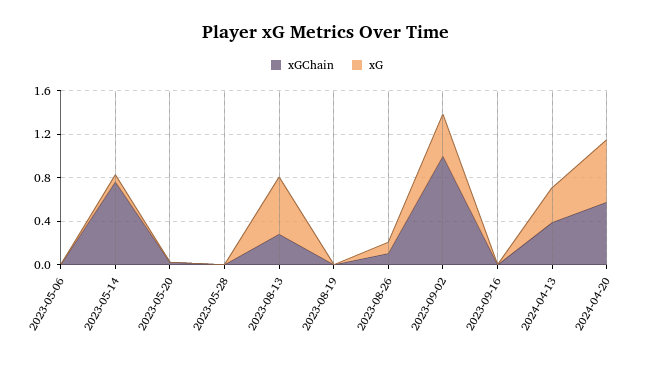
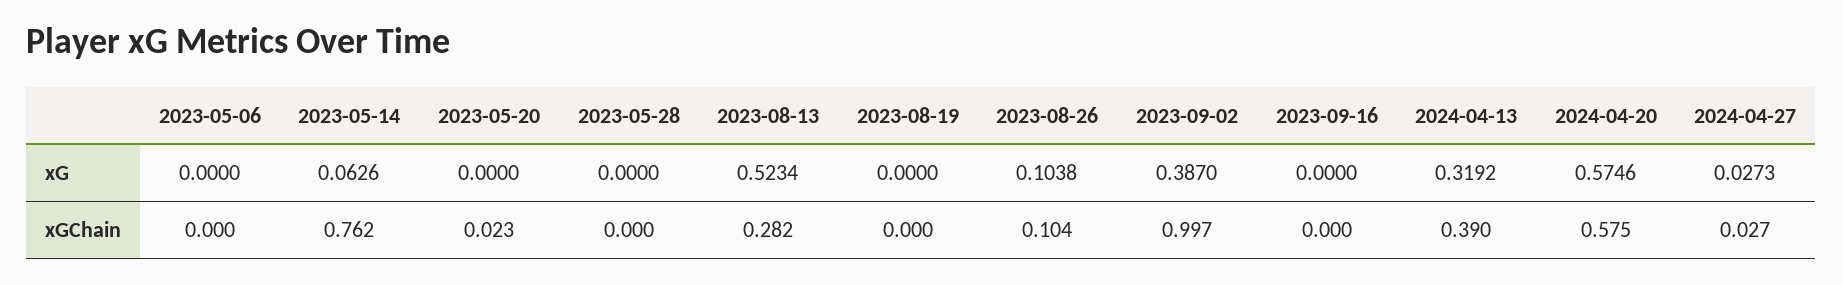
xG, 2024-04-27: none -> 0.0273
xGChain, 2024-04-27: none -> 0.027

